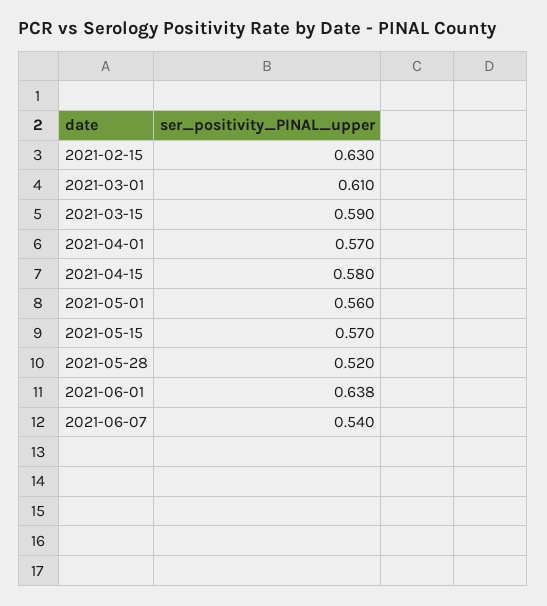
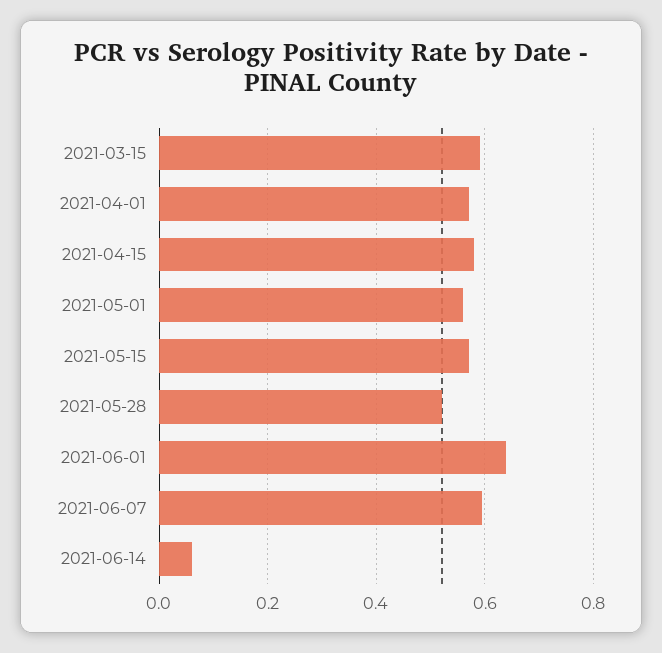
2021-02-15: 0.63 -> none
2021-03-01: 0.61 -> none
2021-06-07: 0.54 -> 0.6
2021-06-14: none -> 0.06

